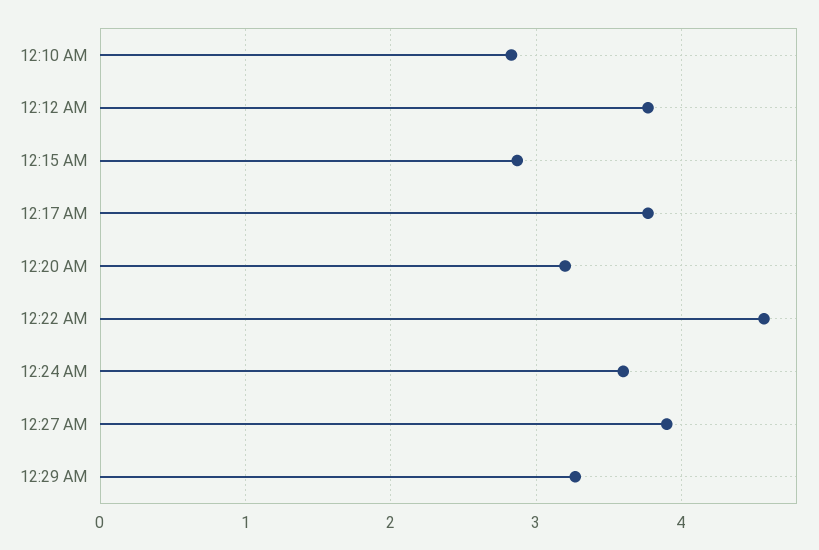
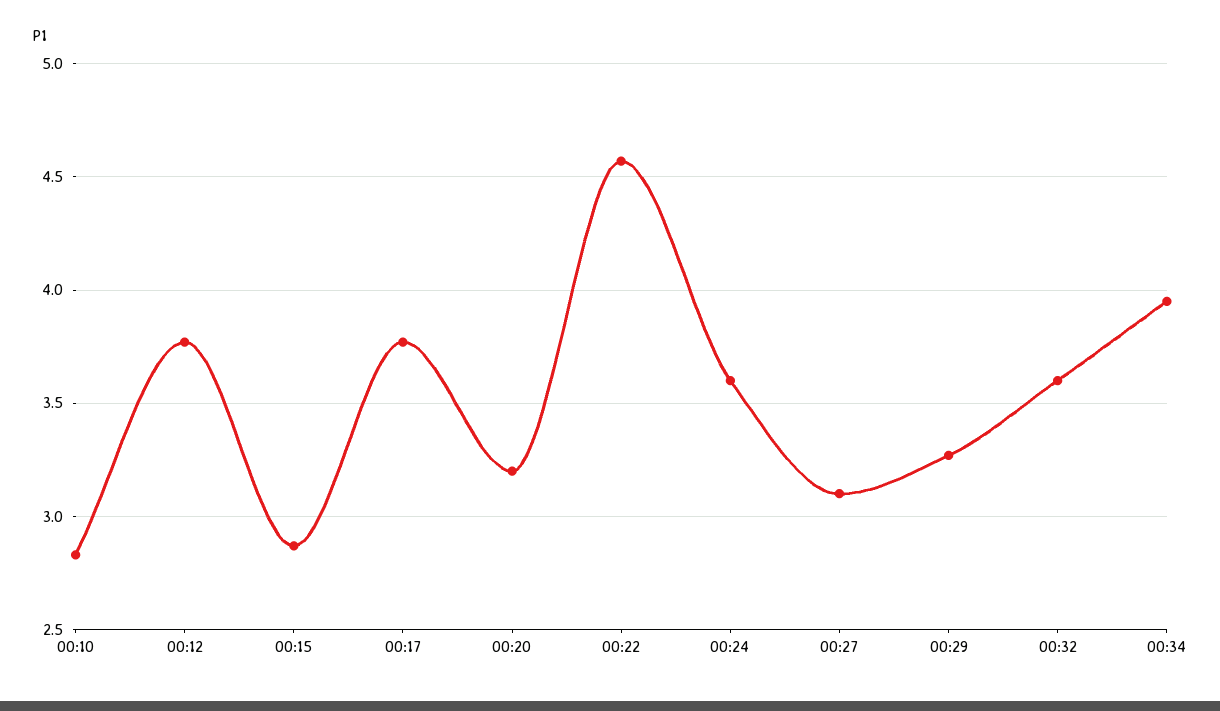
12:27 AM: 3.9 -> 3.1
00:32: none -> 3.6
00:34: none -> 3.95

